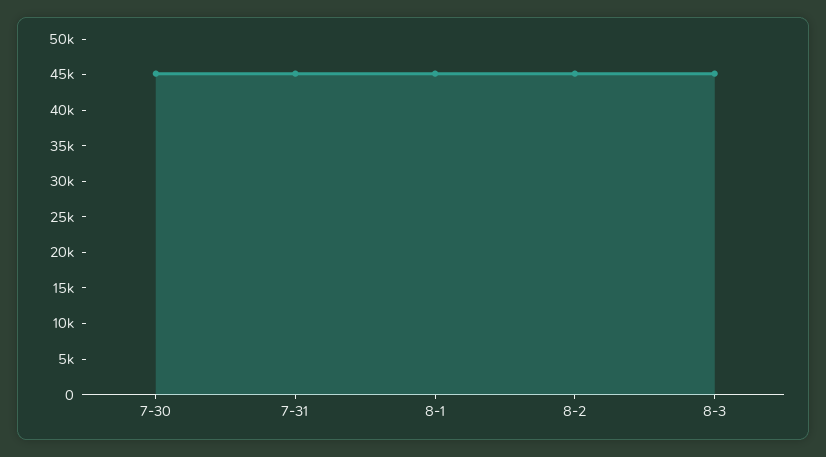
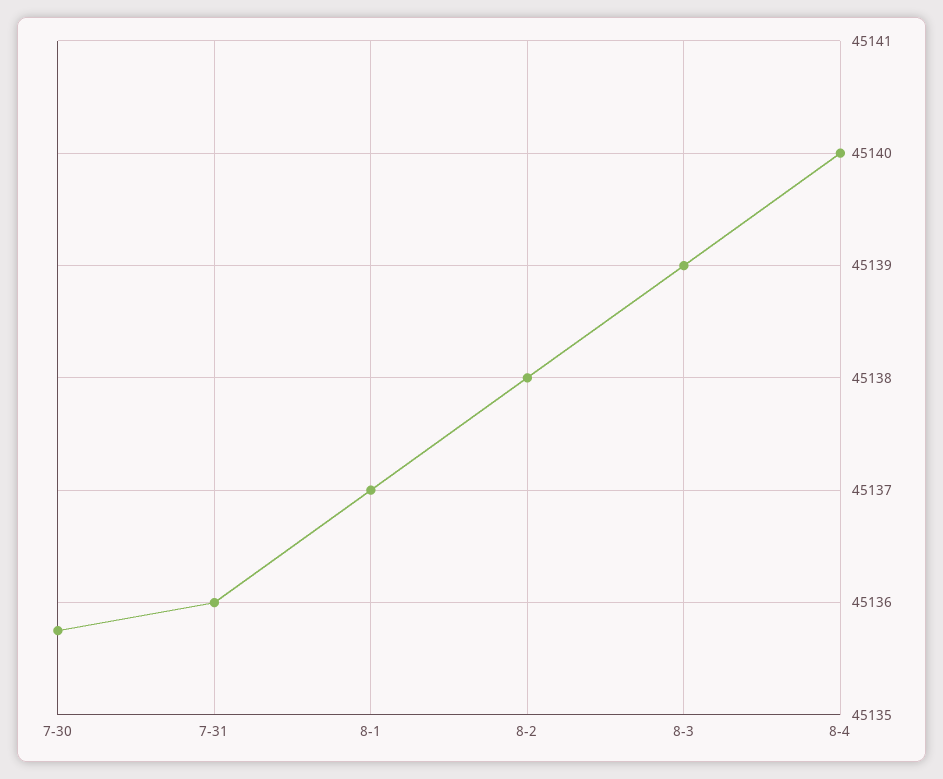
8-4: none -> 45140

